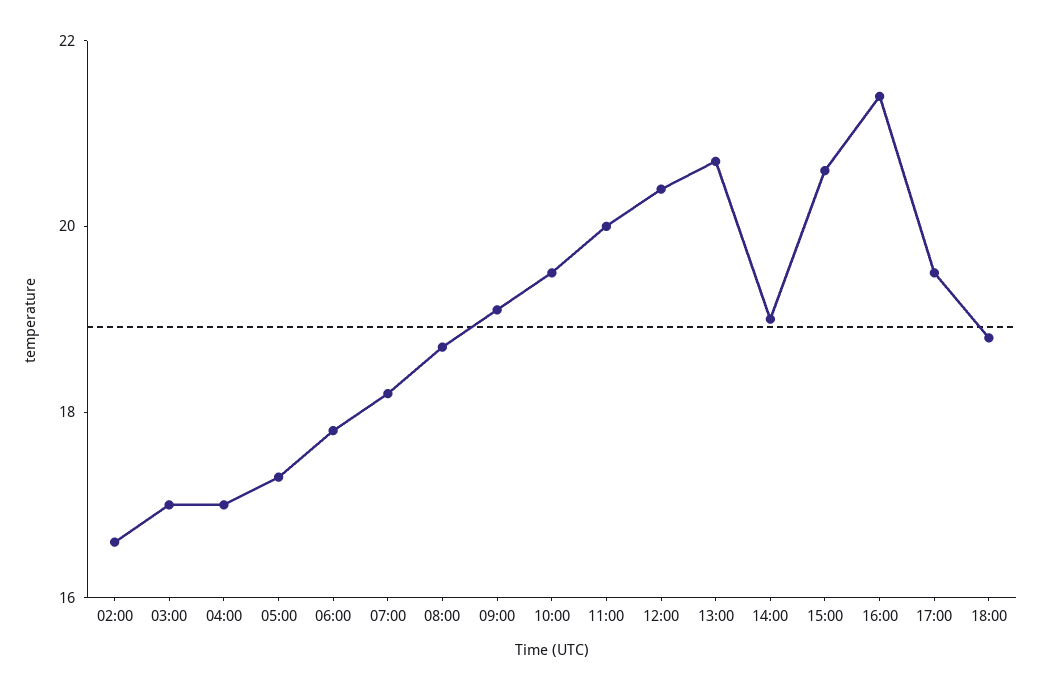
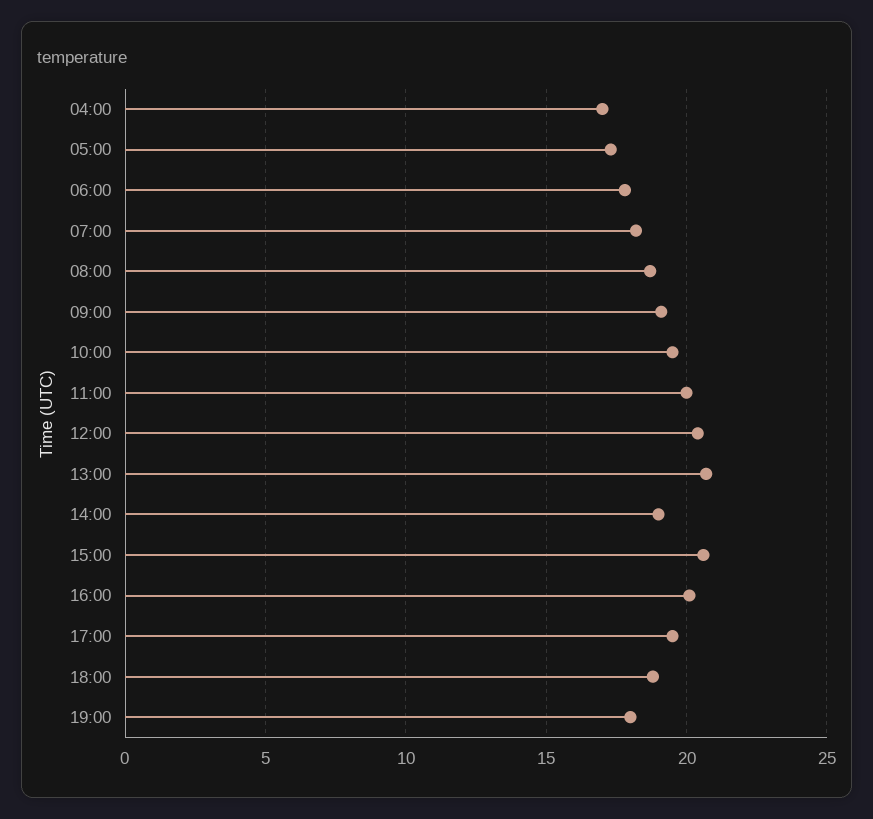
02:00: 16.5 -> none
03:00: 17 -> none
16:00: 21.5 -> 20
19:00: none -> 18

